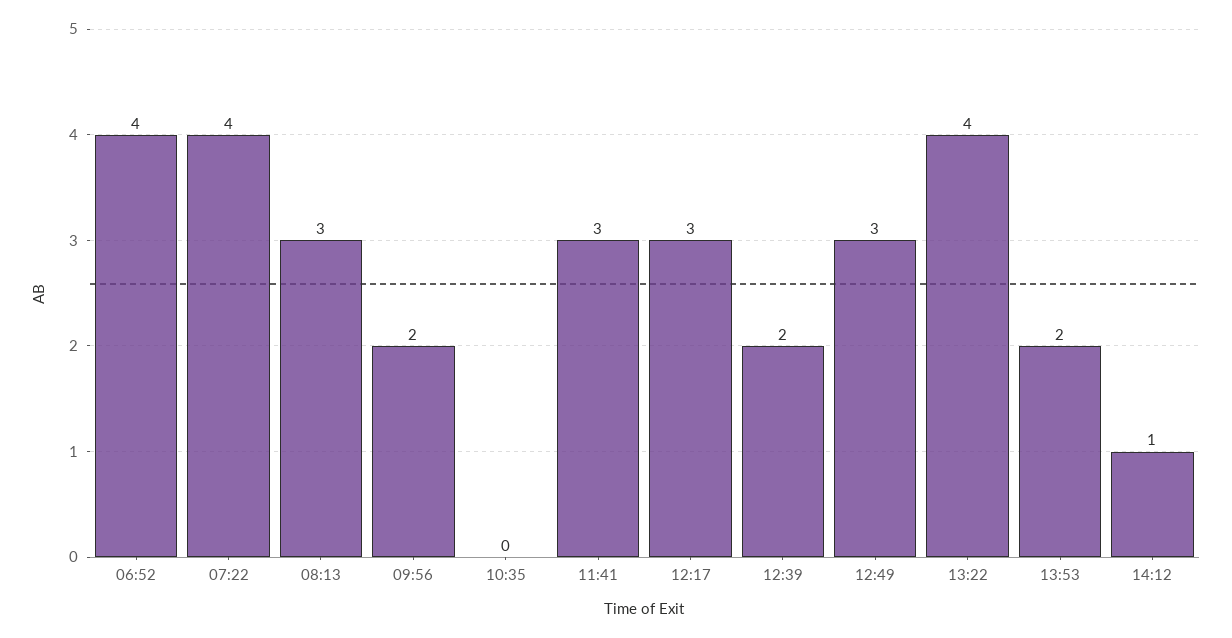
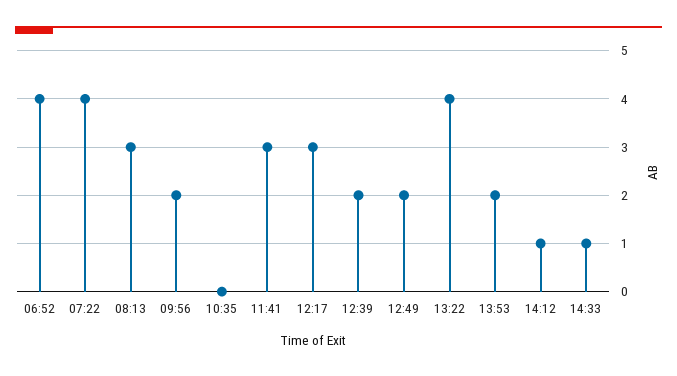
12:49: 3 -> 2
14:33: none -> 1

